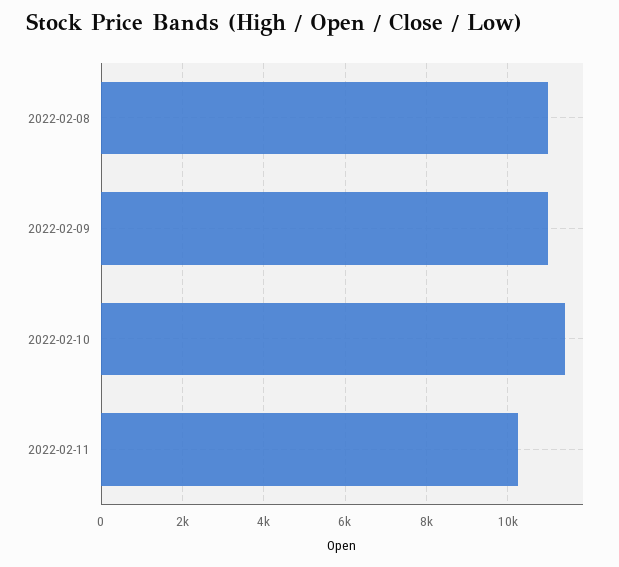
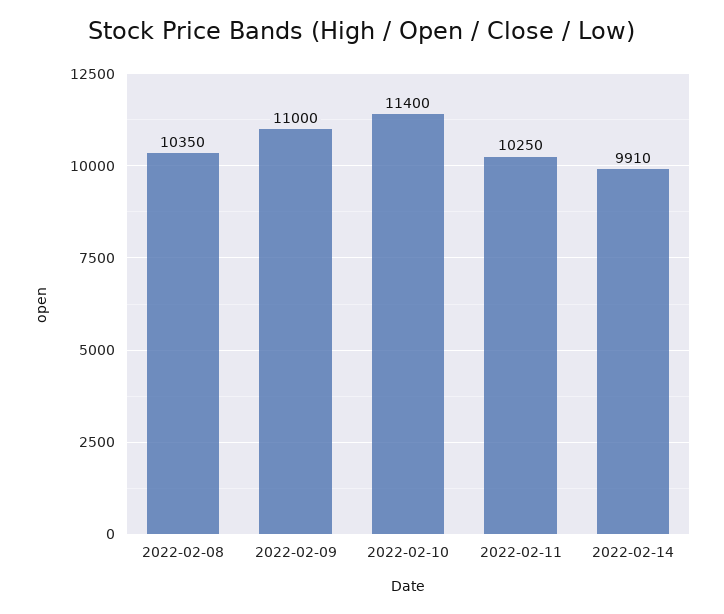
2022-02-08: 11000 -> 10350
2022-02-14: none -> 9910

